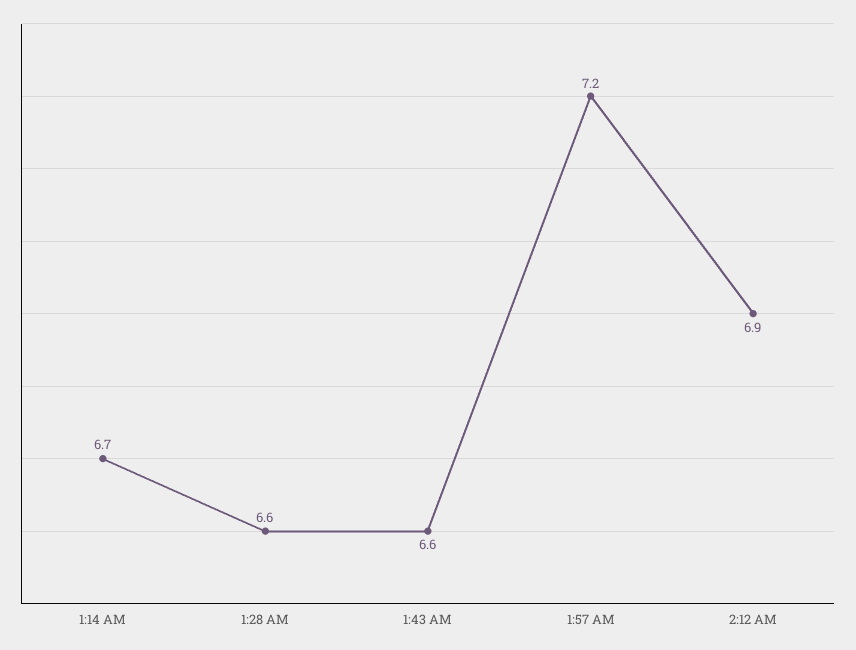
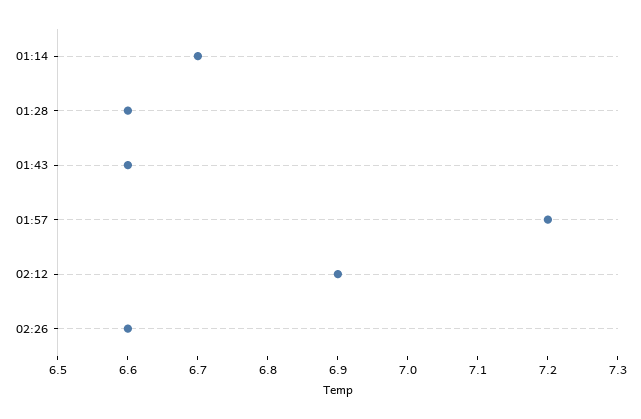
02:26: none -> 6.6

